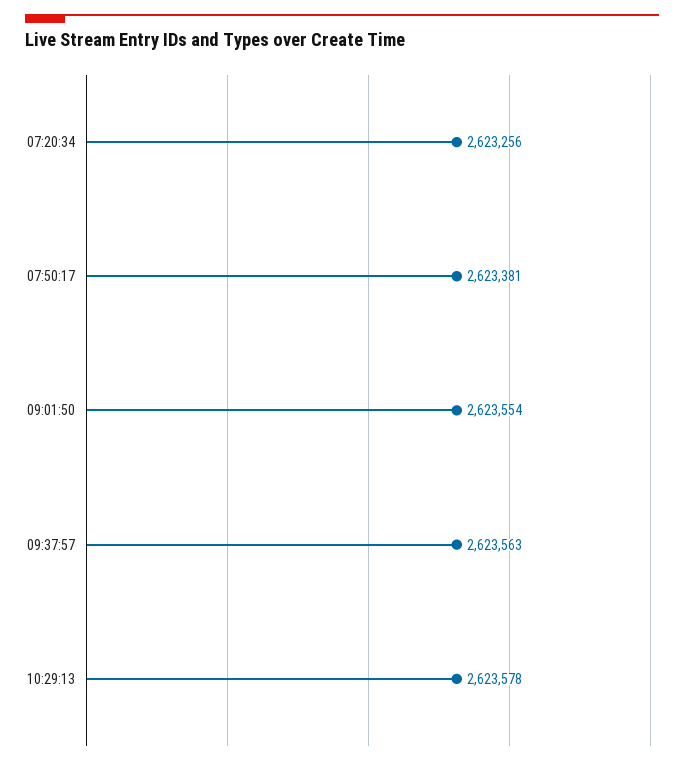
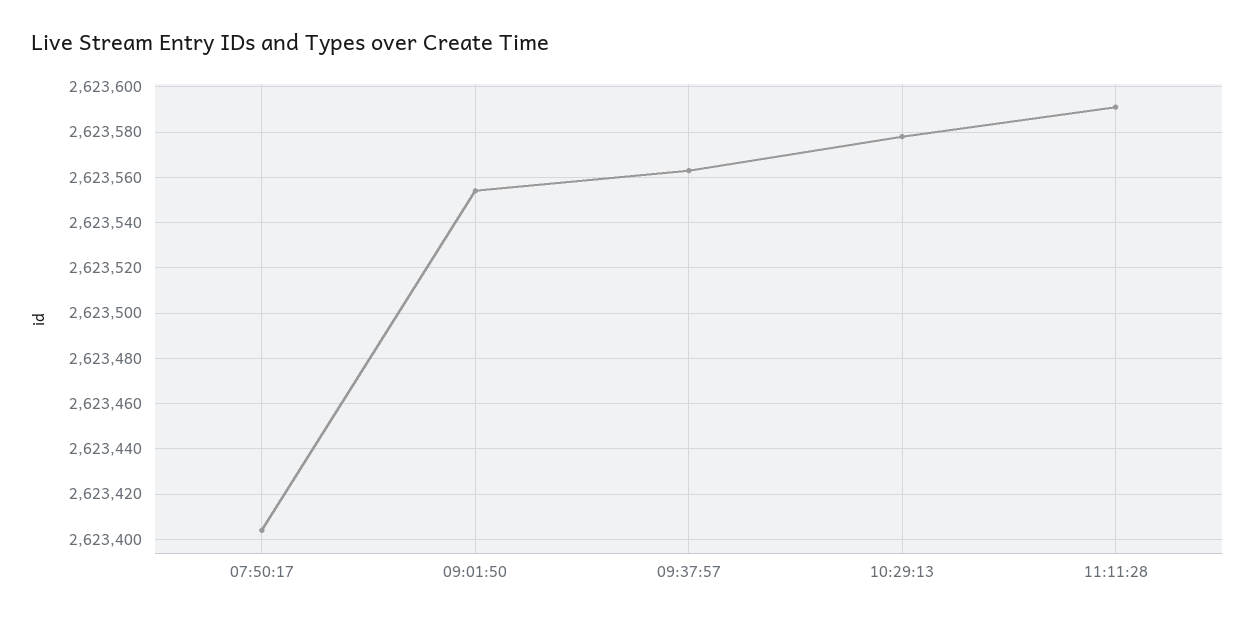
07:20:34: 2623256 -> none
07:50:17: 2623381 -> 2623405
11:11:28: none -> 2623590

